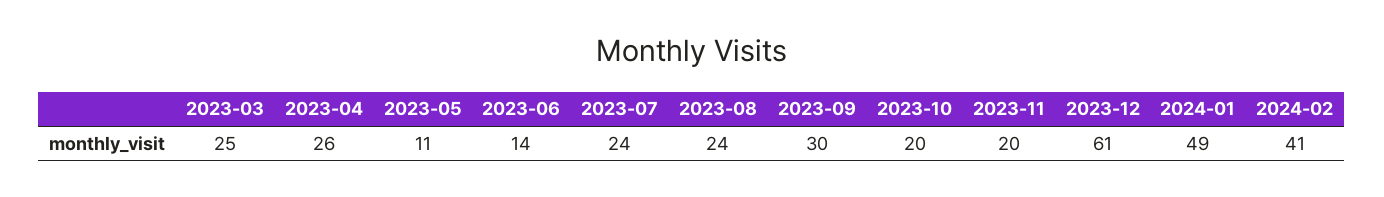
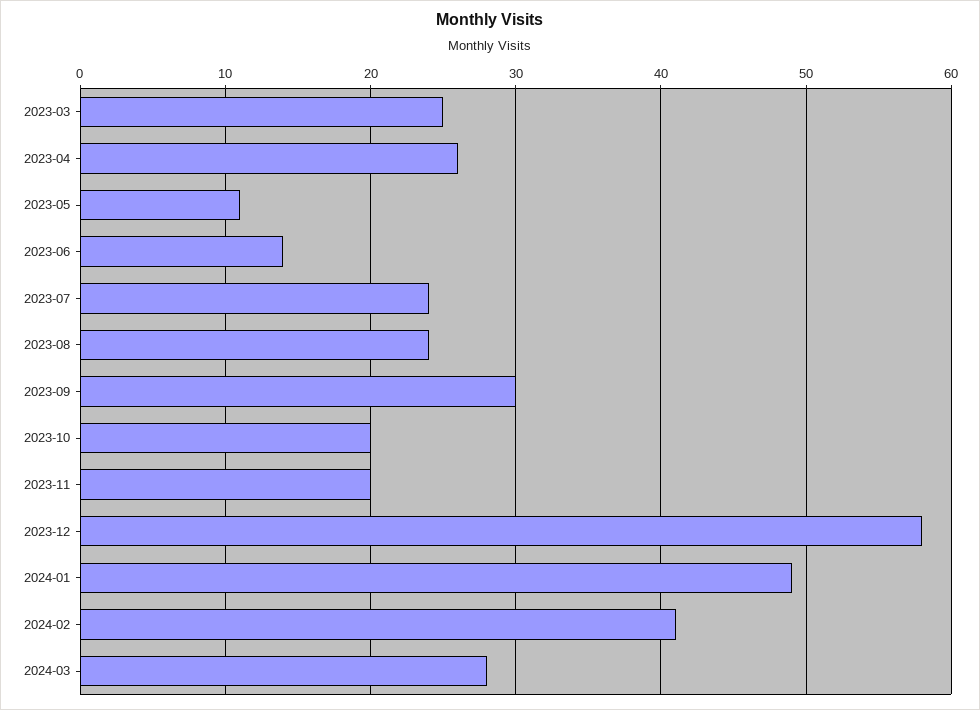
2023-12: 61 -> 58
2024-03: none -> 28

